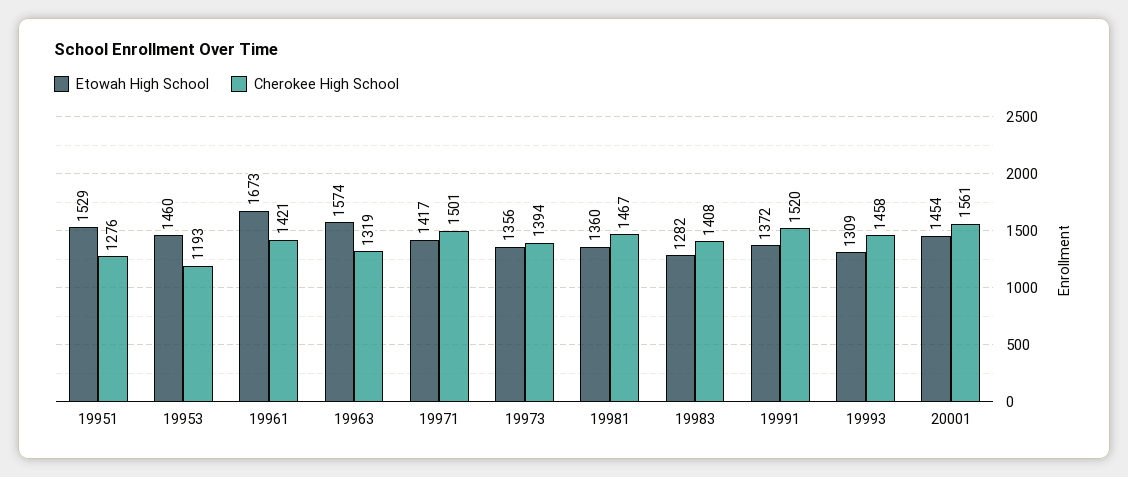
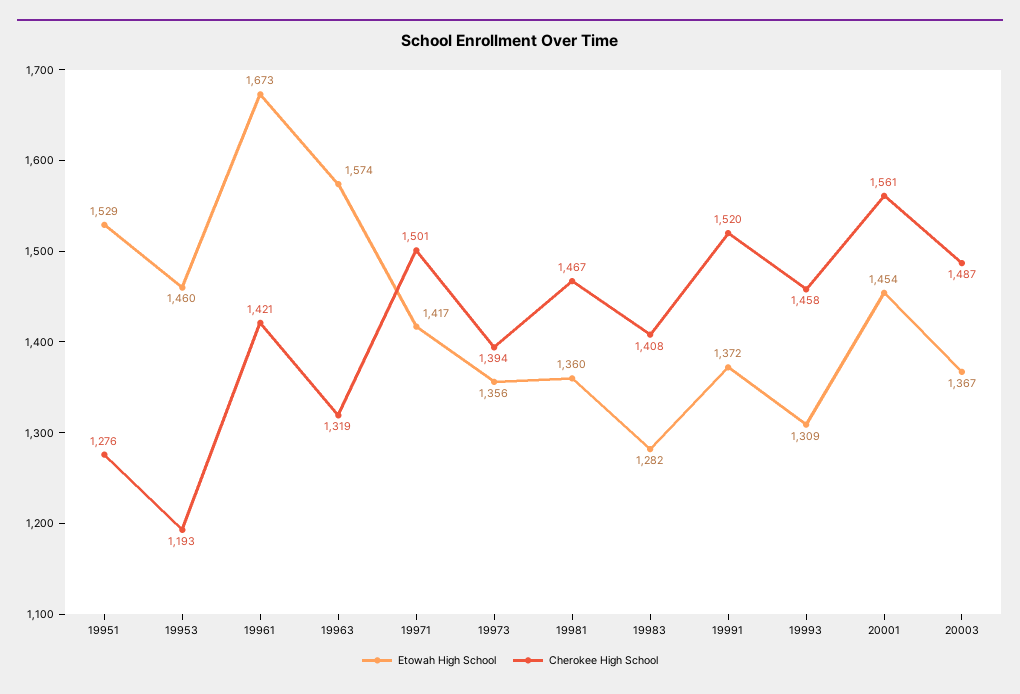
Etowah High School, 20003: none -> 1367
Cherokee High School, 20003: none -> 1487

